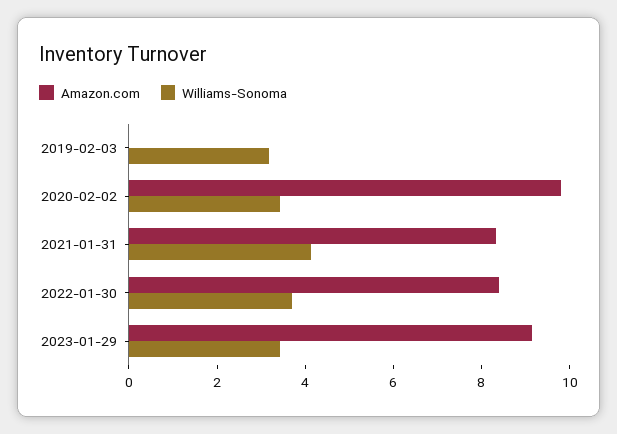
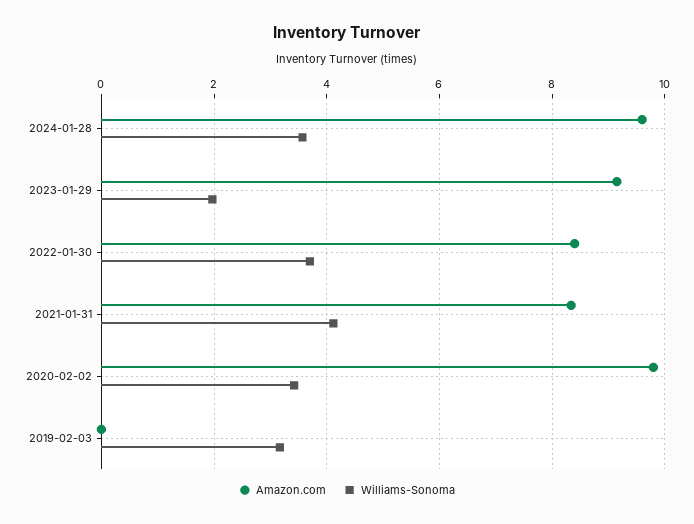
Williams-Sonoma, 2023-01-29: 3.5 -> 2
Amazon.com, 2024-01-28: none -> 9.6
Williams-Sonoma, 2024-01-28: none -> 3.6

